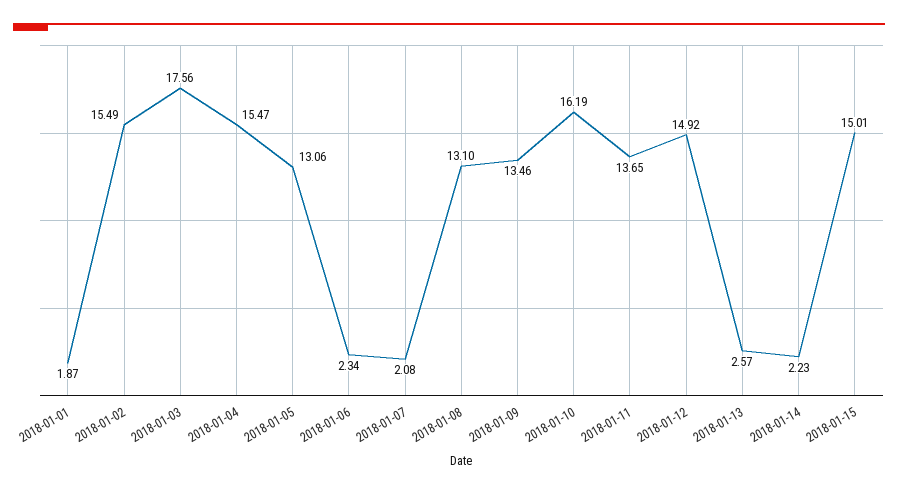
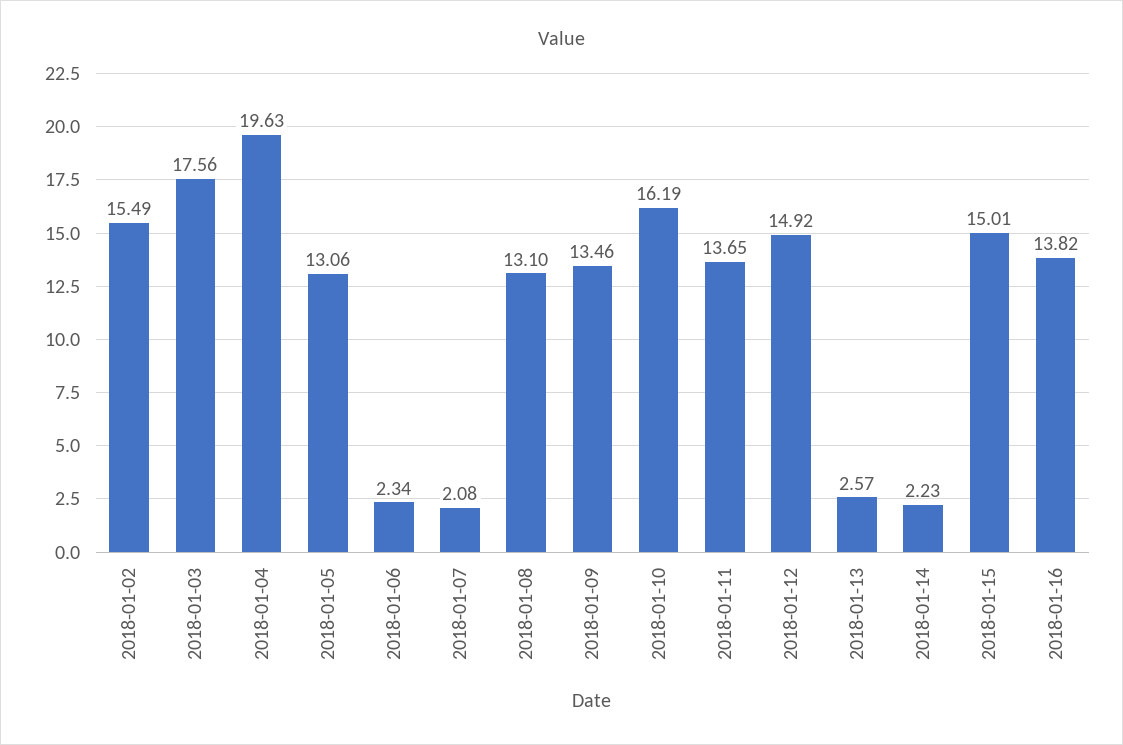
2018-01-01: 1.87 -> none
2018-01-04: 15.47 -> 19.63
2018-01-16: none -> 13.82

